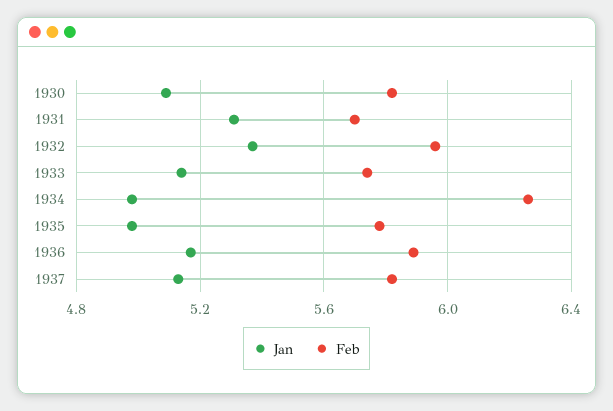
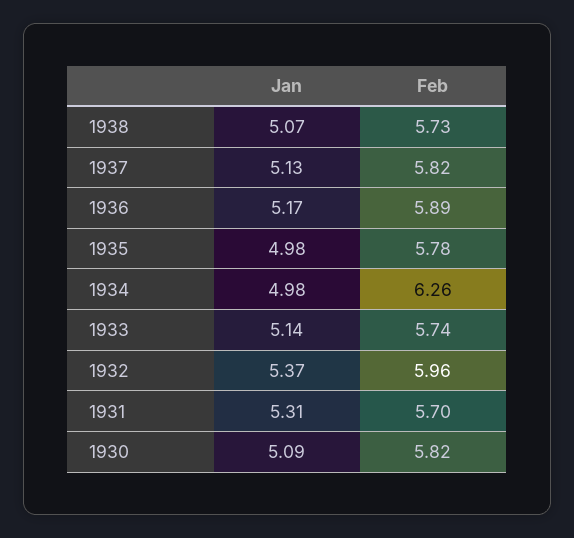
Jan, 1938: none -> 5.07
Feb, 1938: none -> 5.73

